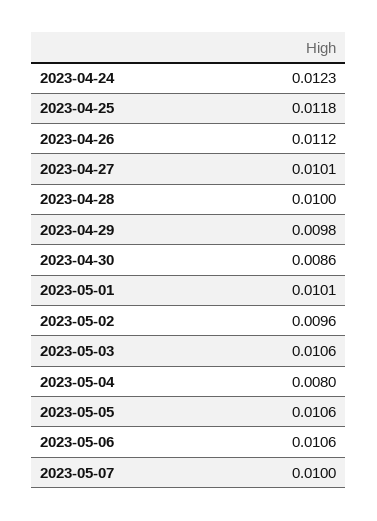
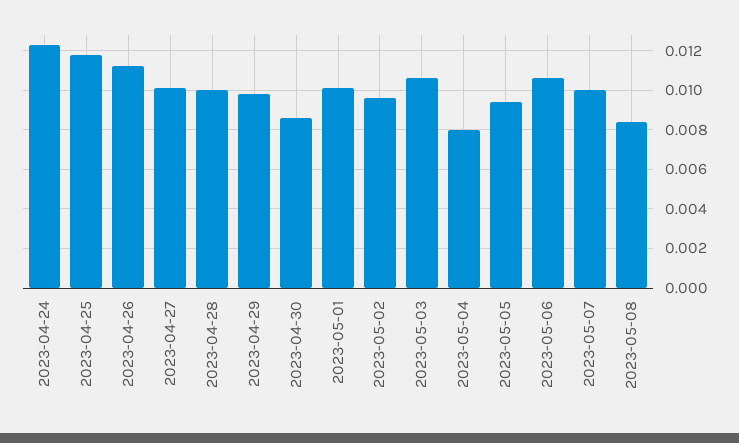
2023-05-05: 0.0106 -> 0.0095
2023-05-08: none -> 0.0085

